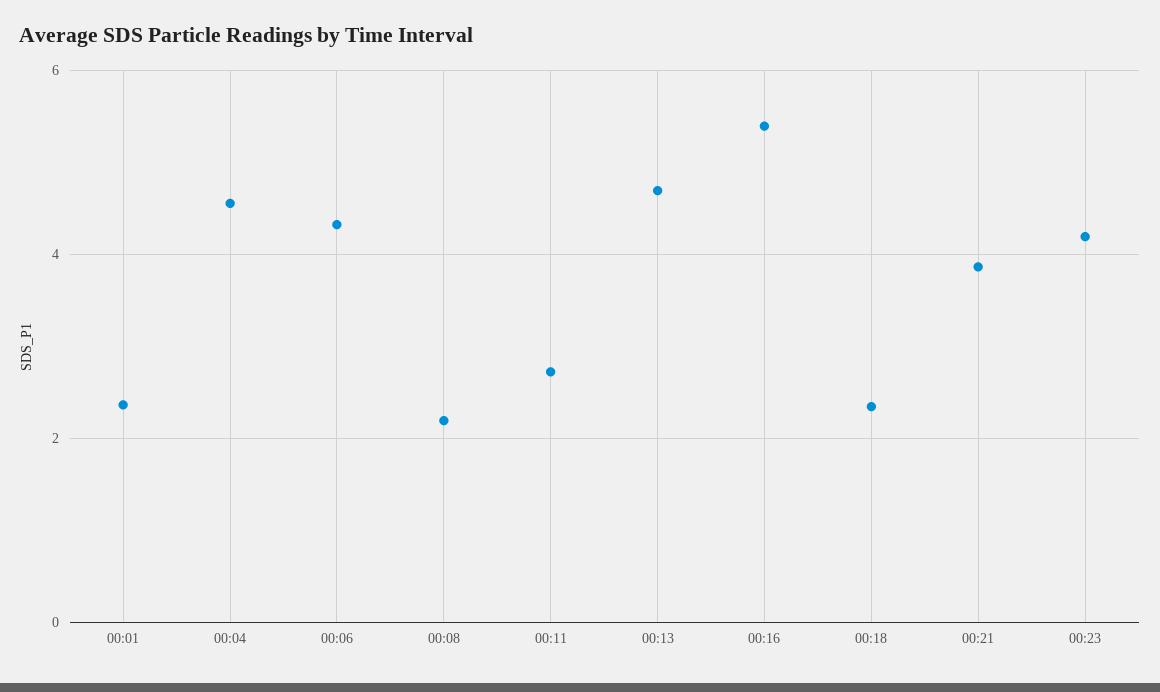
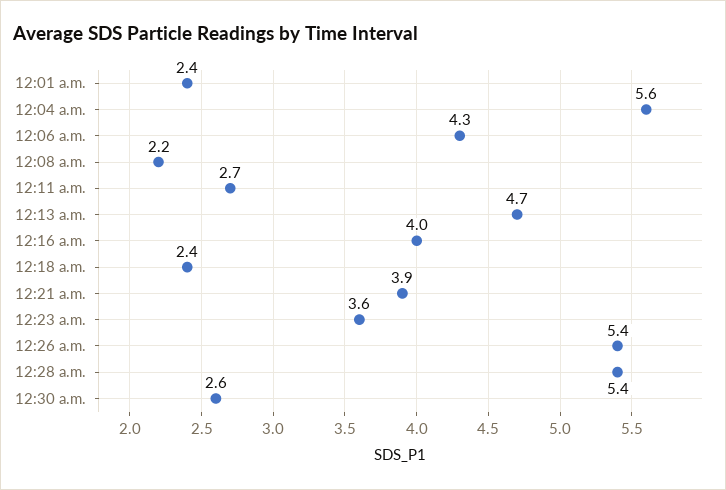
00:04: 4.6 -> 5.6
00:16: 5.4 -> 4
00:23: 4.2 -> 3.6
12:26 a.m.: none -> 5.4
12:28 a.m.: none -> 5.4
12:30 a.m.: none -> 2.6

